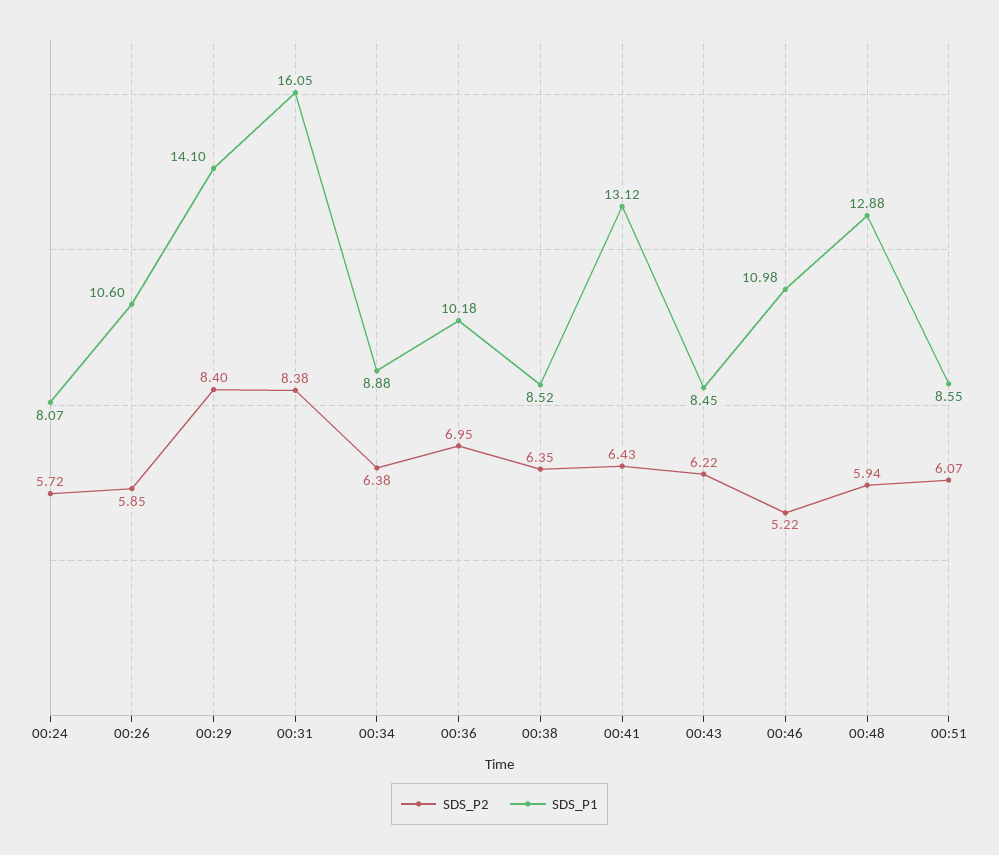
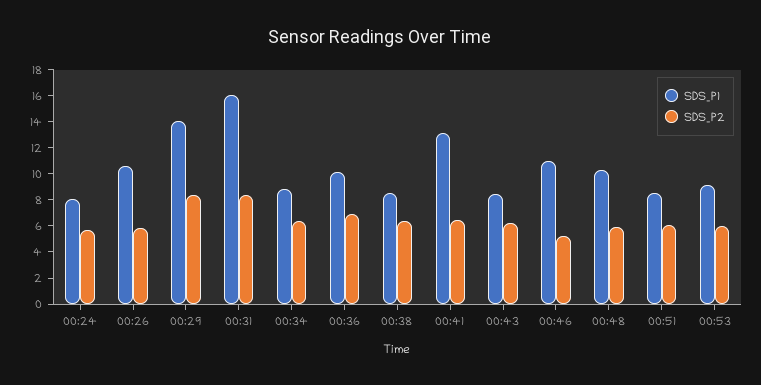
SDS_P1, 00:48: 12.88 -> 10
SDS_P1, 00:53: none -> 9
SDS_P2, 00:53: none -> 6

